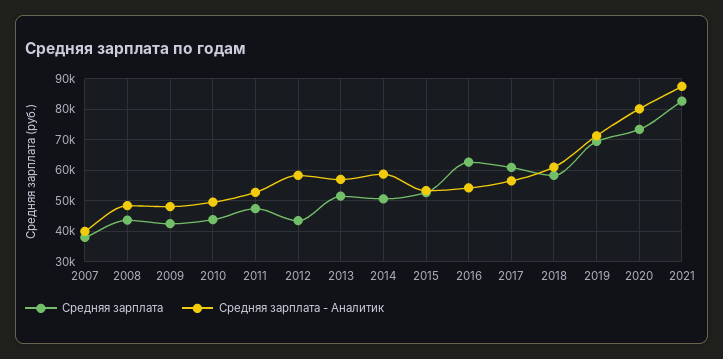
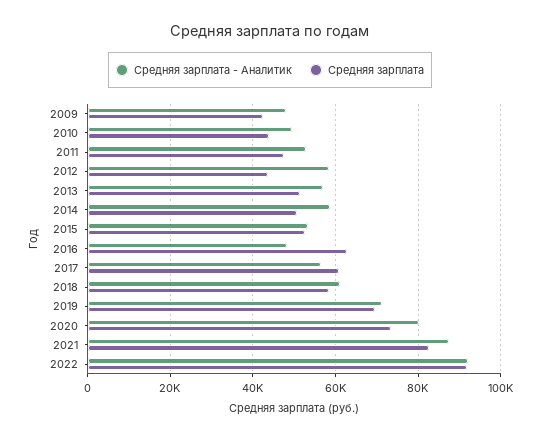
Средняя зарплата, 2007: 38000 -> none
Средняя зарплата - Аналитик, 2007: 40000 -> none
Средняя зарплата, 2008: 44000 -> none
Средняя зарплата - Аналитик, 2008: 48000 -> none
Средняя зарплата - Аналитик, 2016: 54000 -> 48000
Средняя зарплата - Аналитик, 2022: none -> 92000
Средняя зарплата, 2022: none -> 92000

